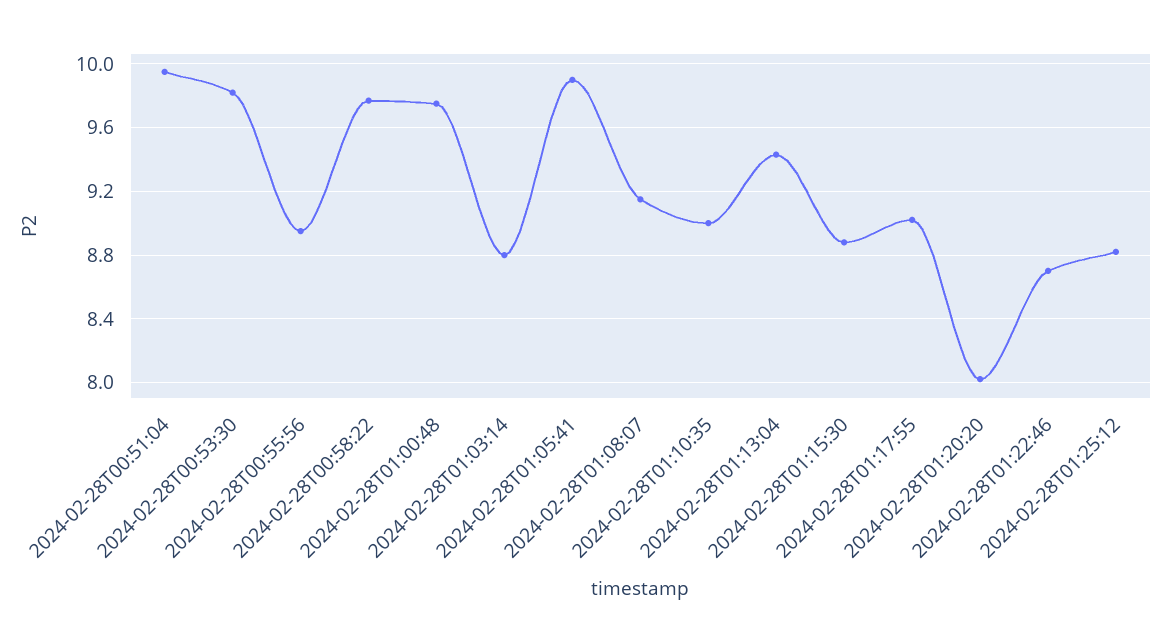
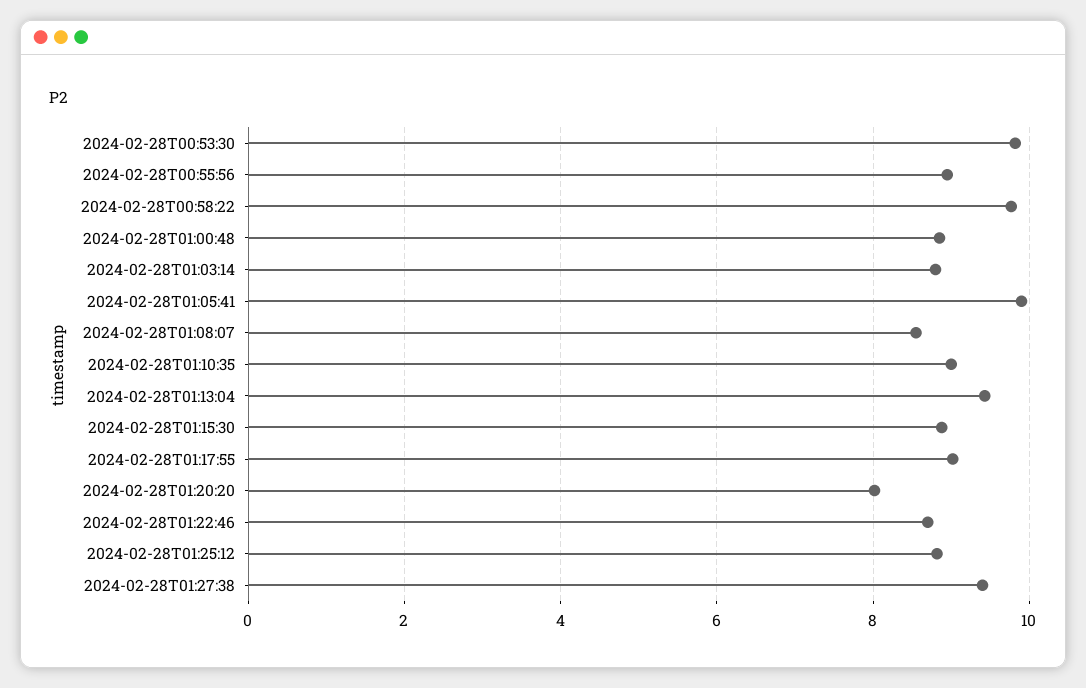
2024-02-28T00:51:04: 9.95 -> none
2024-02-28T01:00:48: 9.75 -> 8.8
2024-02-28T01:08:07: 9.15 -> 8.6
2024-02-28T01:27:38: none -> 9.4

